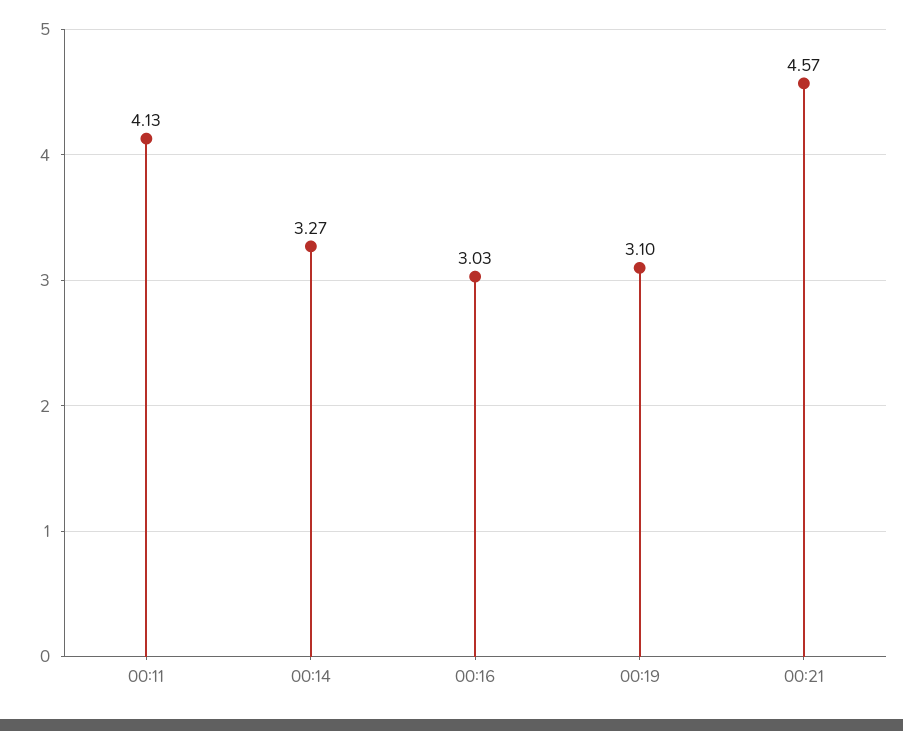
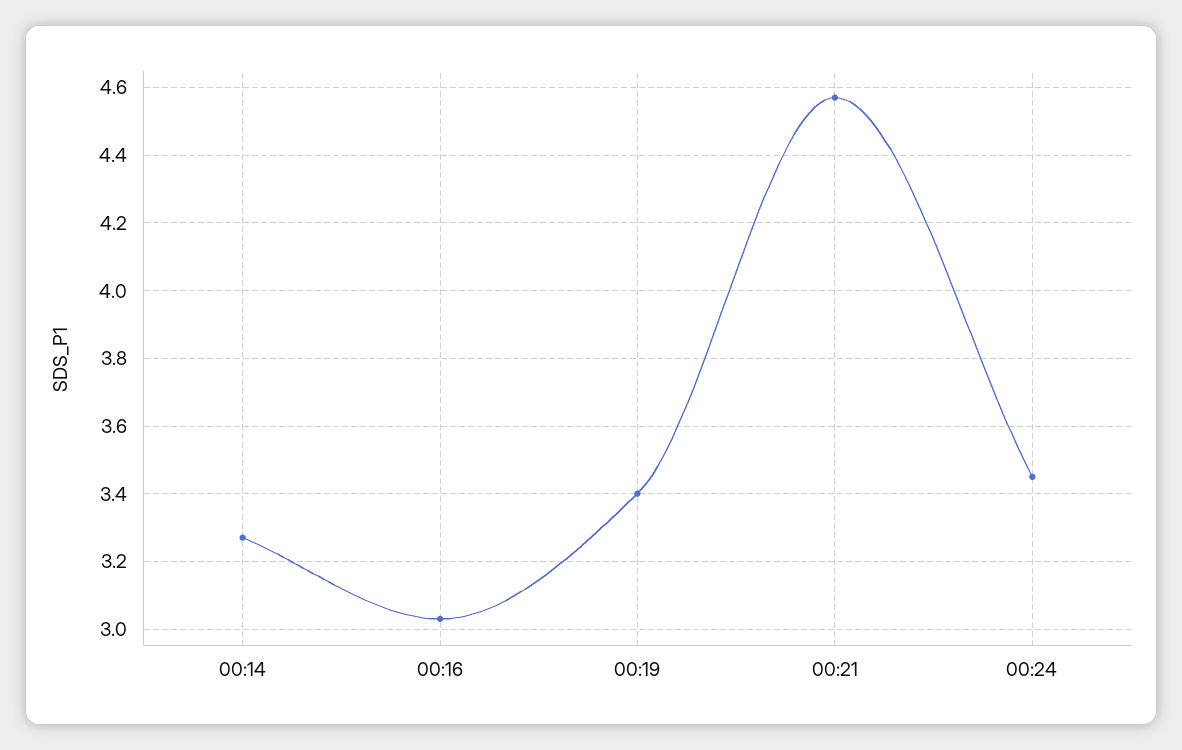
00:11: 4.13 -> none
00:19: 3.1 -> 3.4
00:24: none -> 3.45

